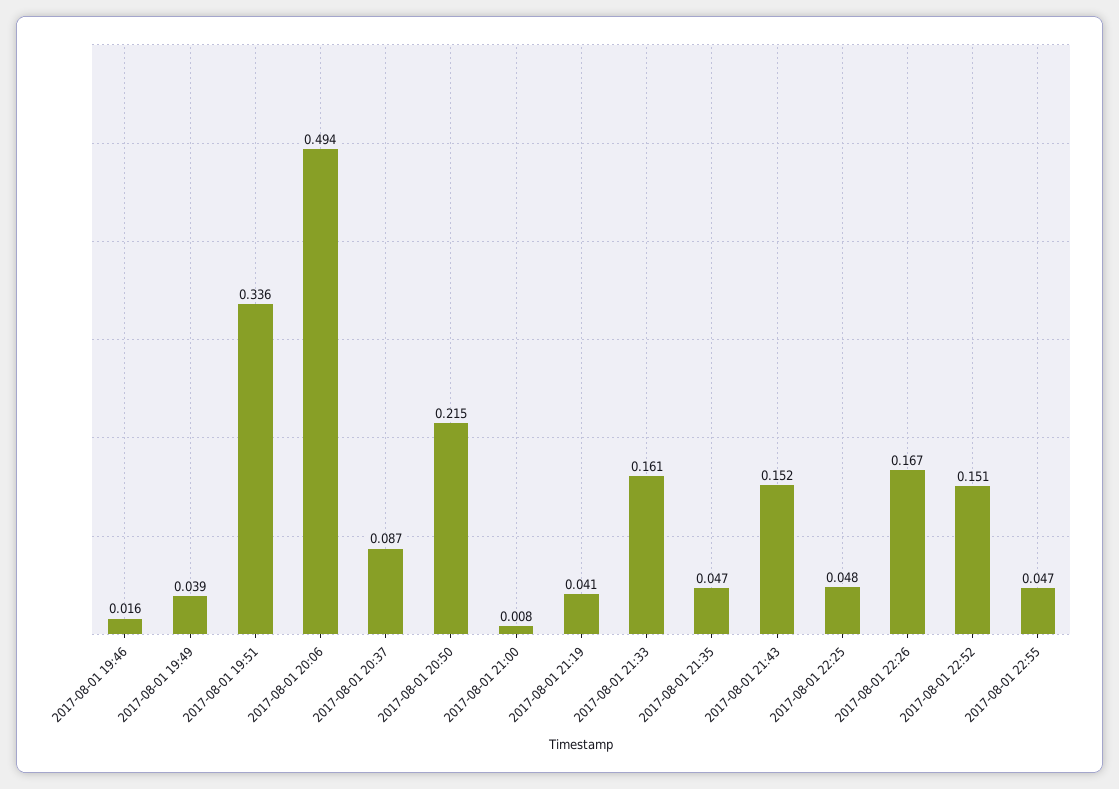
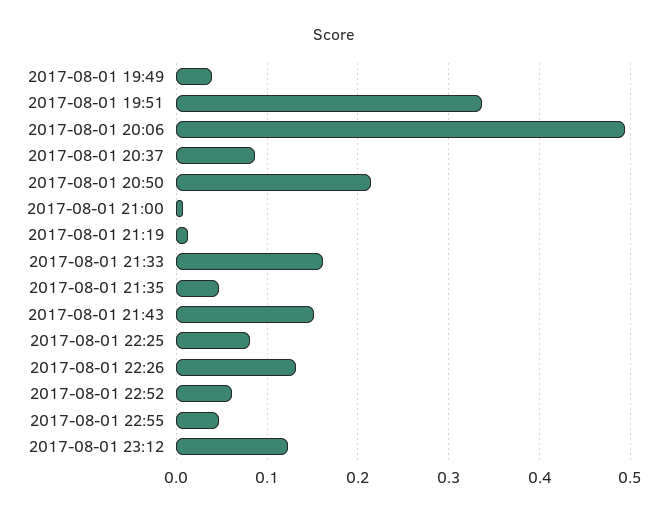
2017-08-01 19:46: 0.016 -> none
2017-08-01 21:19: 0.041 -> 0.01
2017-08-01 22:25: 0.048 -> 0.08
2017-08-01 22:26: 0.167 -> 0.13
2017-08-01 22:52: 0.151 -> 0.06
2017-08-01 23:12: none -> 0.12

